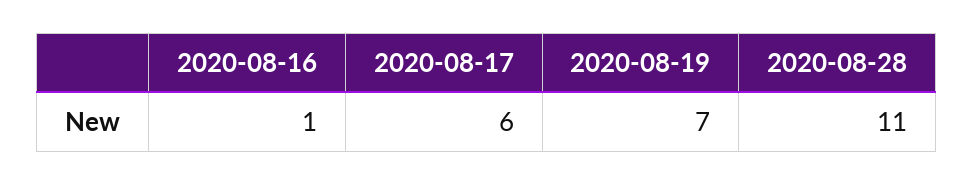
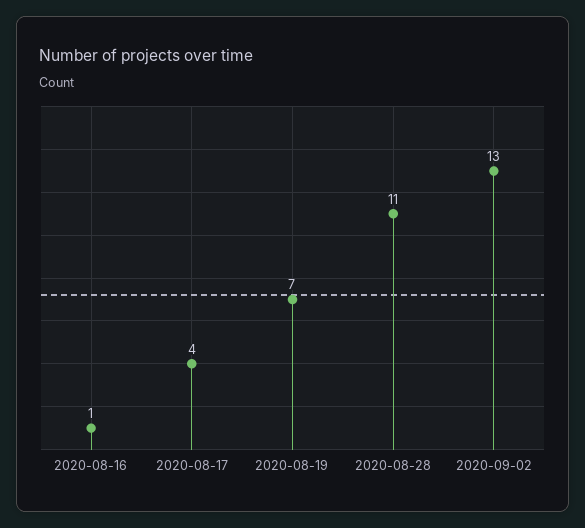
2020-08-17: 6 -> 4
2020-09-02: none -> 13

